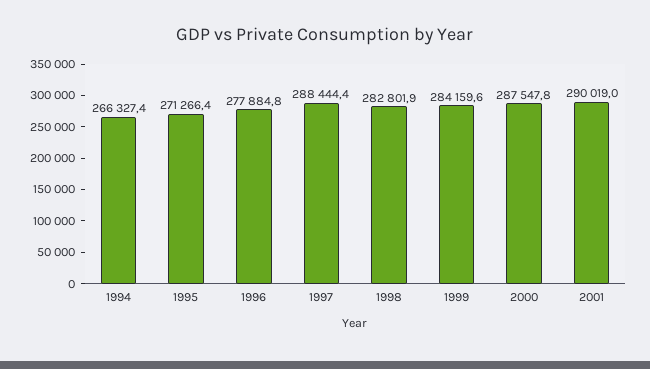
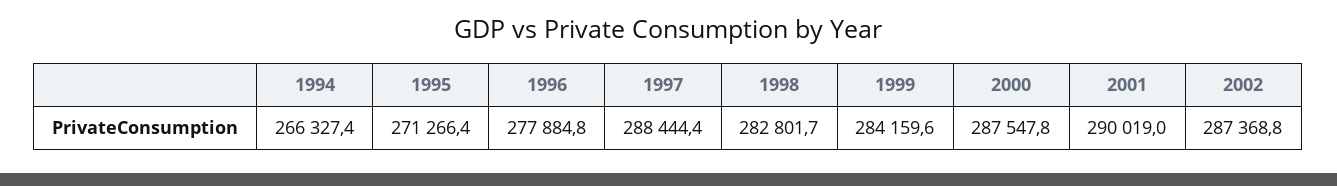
1998: 282801.9 -> 282801.7
2002: none -> 287368.8

